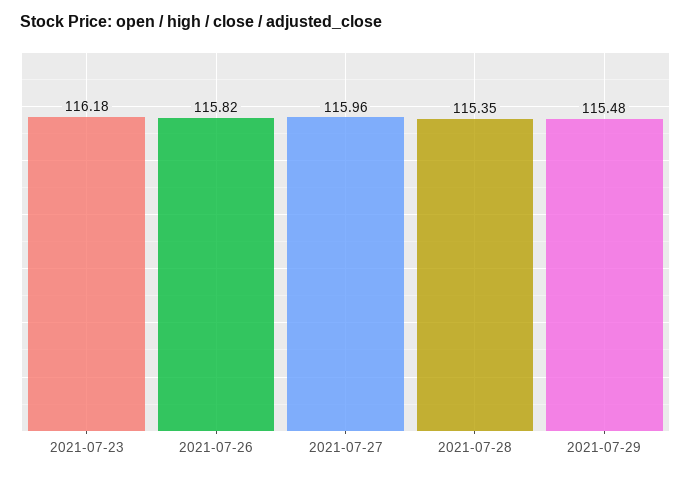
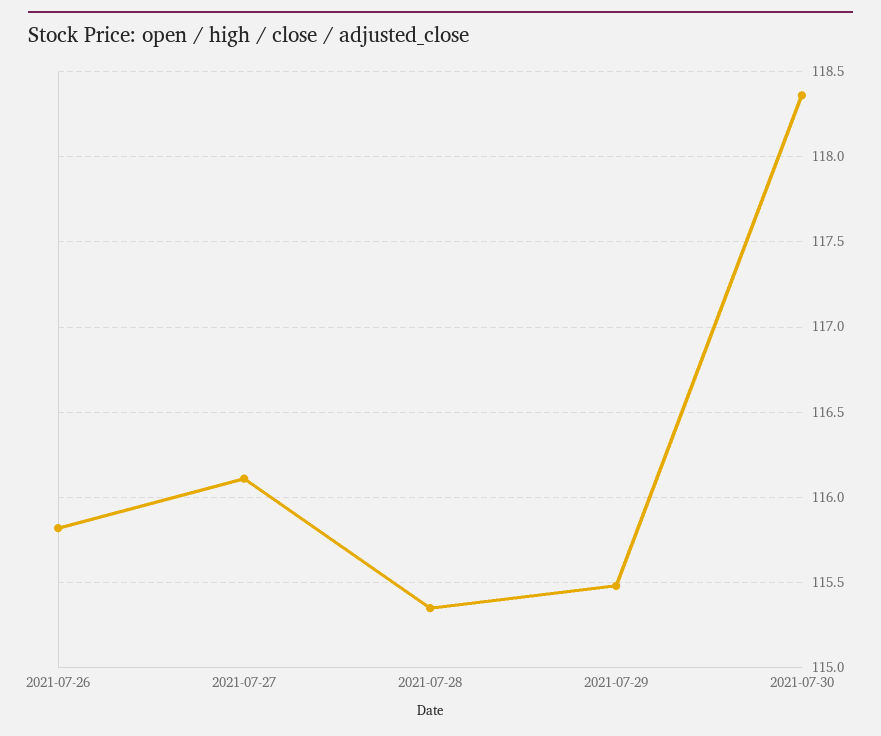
2021-07-23: 116.18 -> none
2021-07-27: 115.96 -> 116.1
2021-07-30: none -> 118.35

